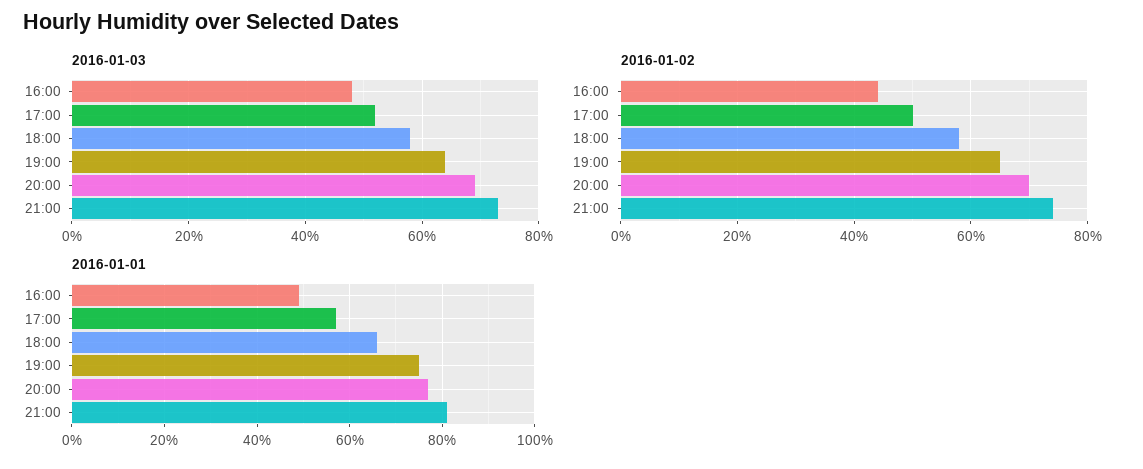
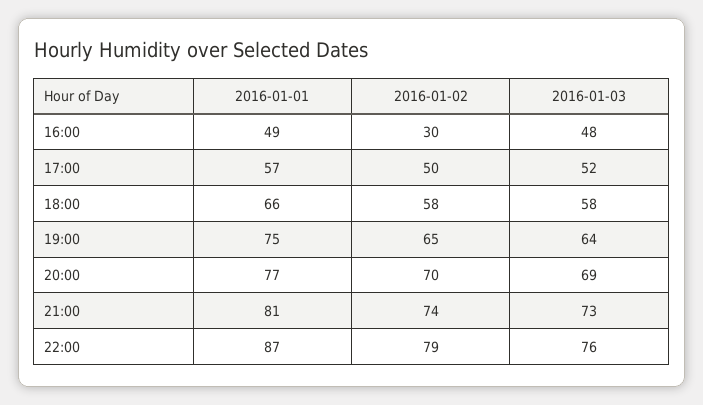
2016-01-02, 16:00: 45 -> 30
2016-01-01, 22:00: none -> 87
2016-01-02, 22:00: none -> 79
2016-01-03, 22:00: none -> 76

